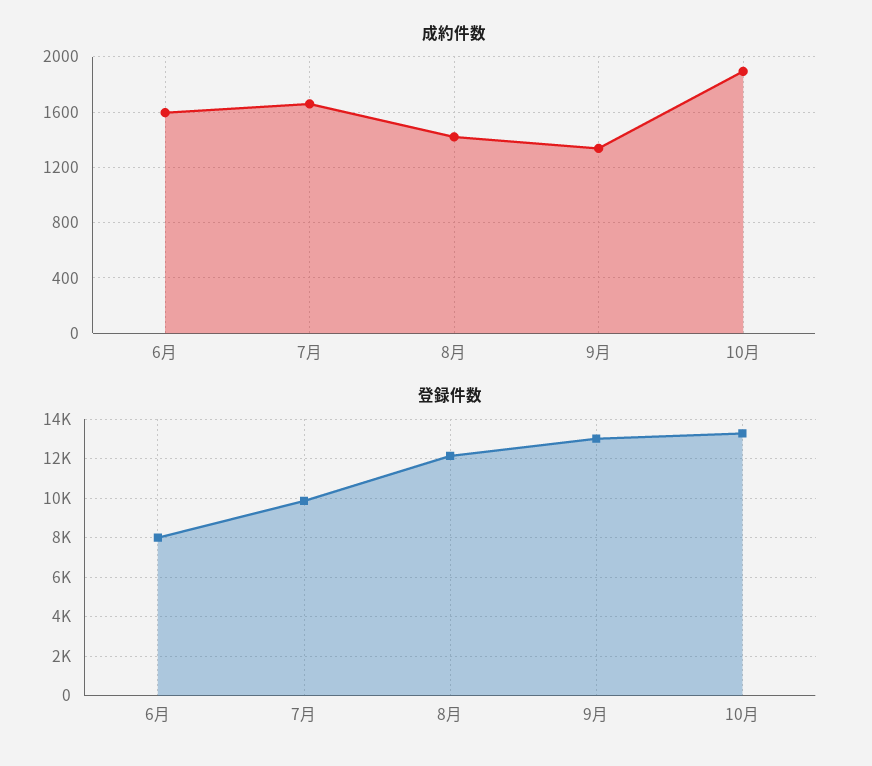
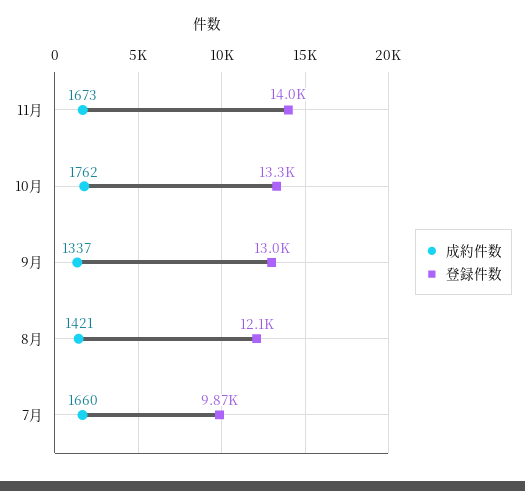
成約件数, 6月: 1600 -> none
成約件数, 10月: 1900 -> 1762
登録件数, 6月: 8000 -> none
成約件数, 11月: none -> 1673
登録件数, 11月: none -> 14000

